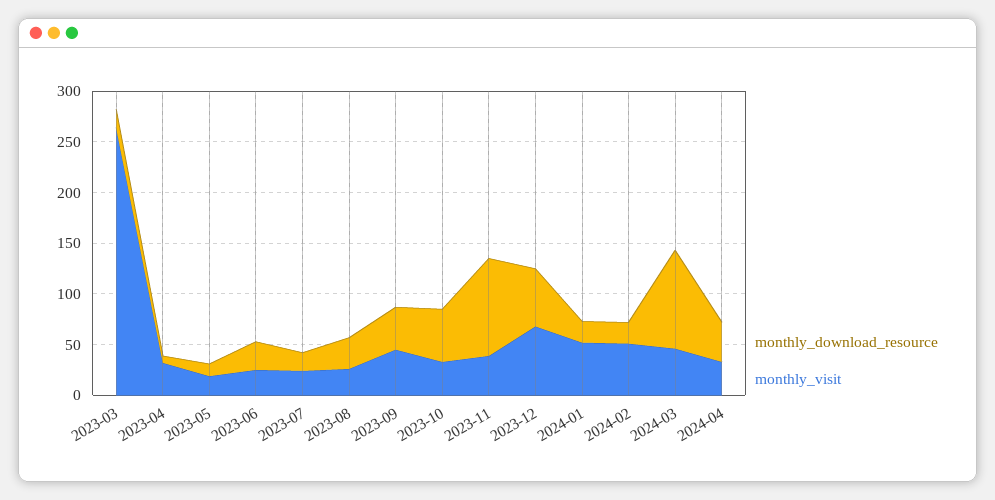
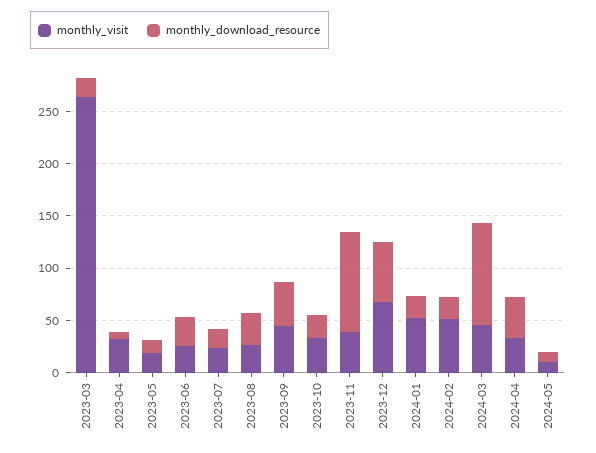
monthly_download_resource, 2023-10: 50 -> 20
monthly_visit, 2024-05: none -> 10
monthly_download_resource, 2024-05: none -> 10

